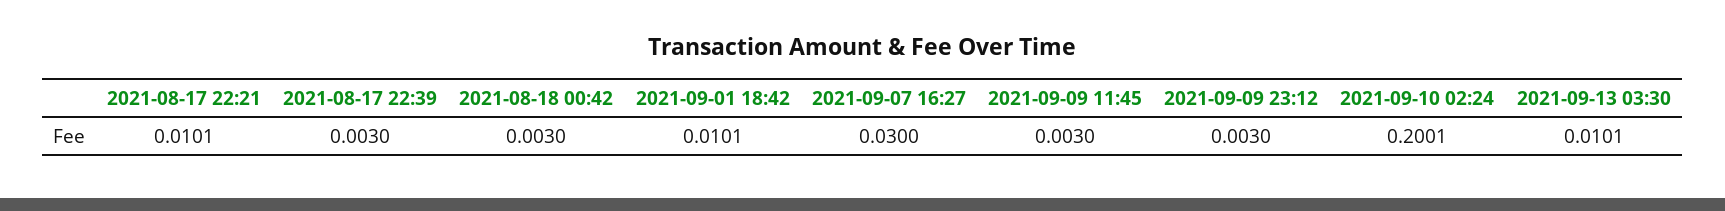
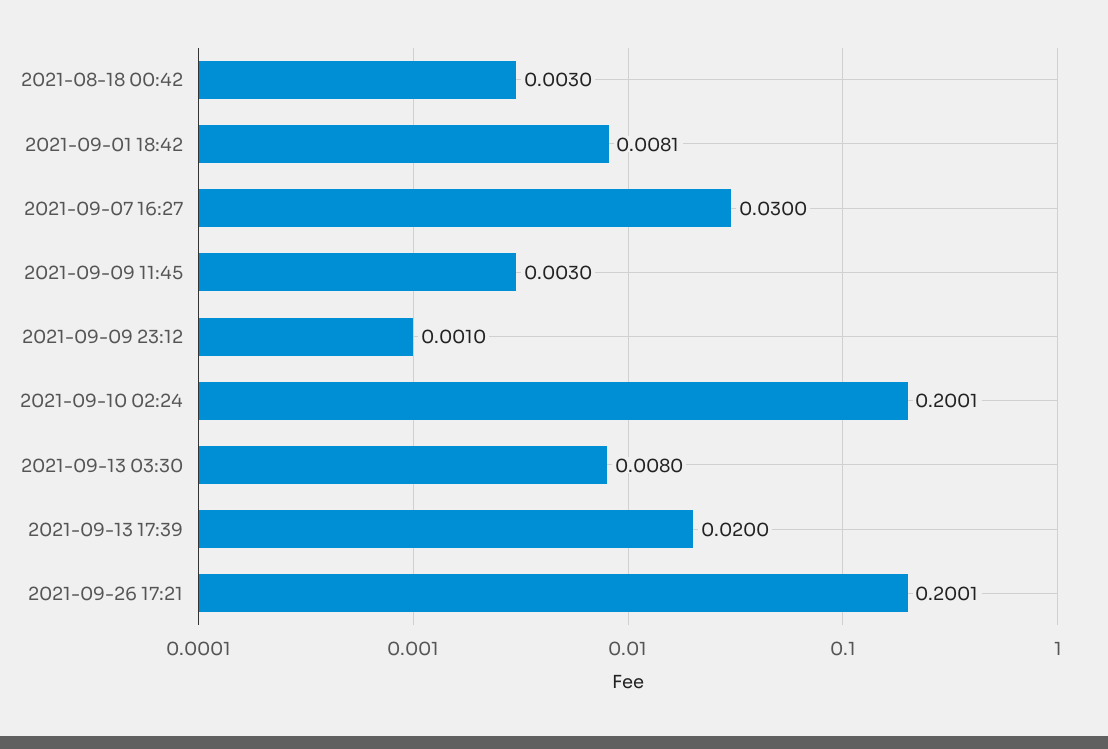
2021-08-17 22:21: 0.0101 -> none
2021-08-17 22:39: 0.003 -> none
2021-09-01 18:42: 0.0101 -> 0.0081
2021-09-09 23:12: 0.003 -> 0.001
2021-09-13 03:30: 0.0101 -> 0.008
2021-09-13 17:39: none -> 0.02
2021-09-26 17:21: none -> 0.2001

